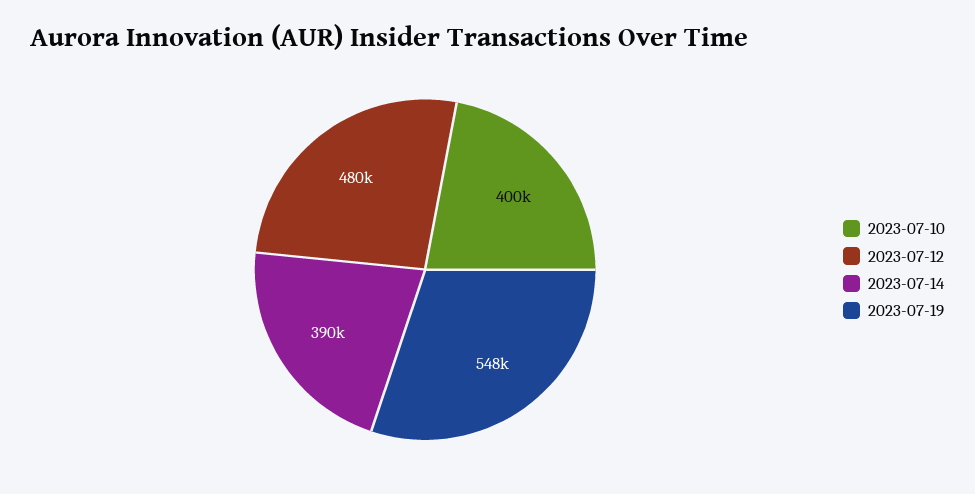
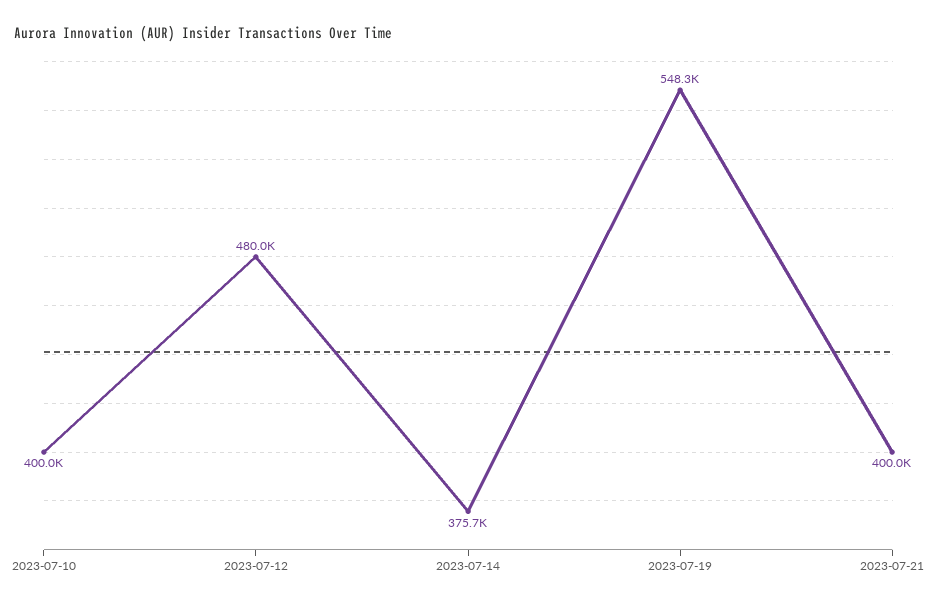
2023-07-14: 390000 -> 375700
2023-07-21: none -> 400000

